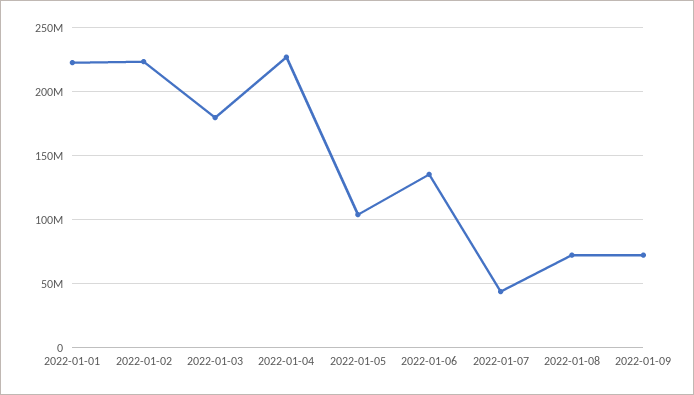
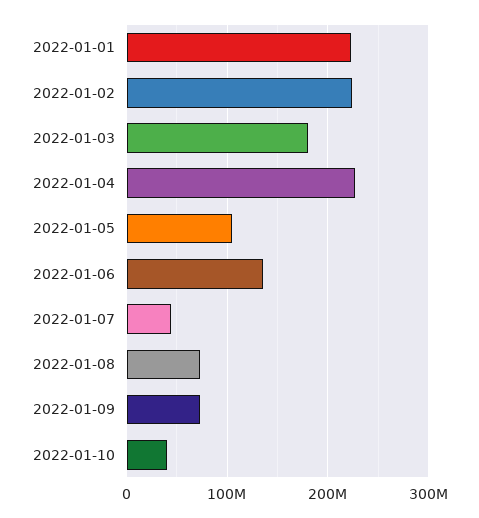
2022-01-10: none -> 40000000

